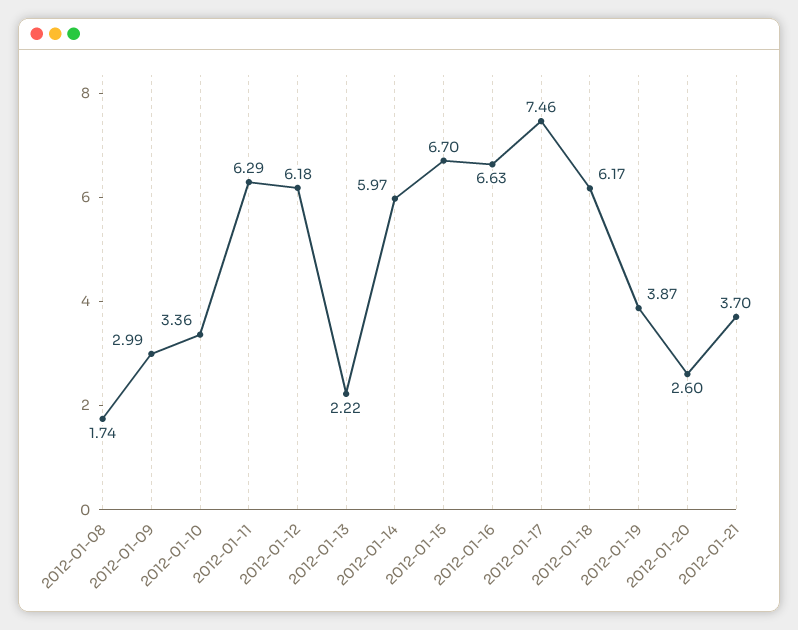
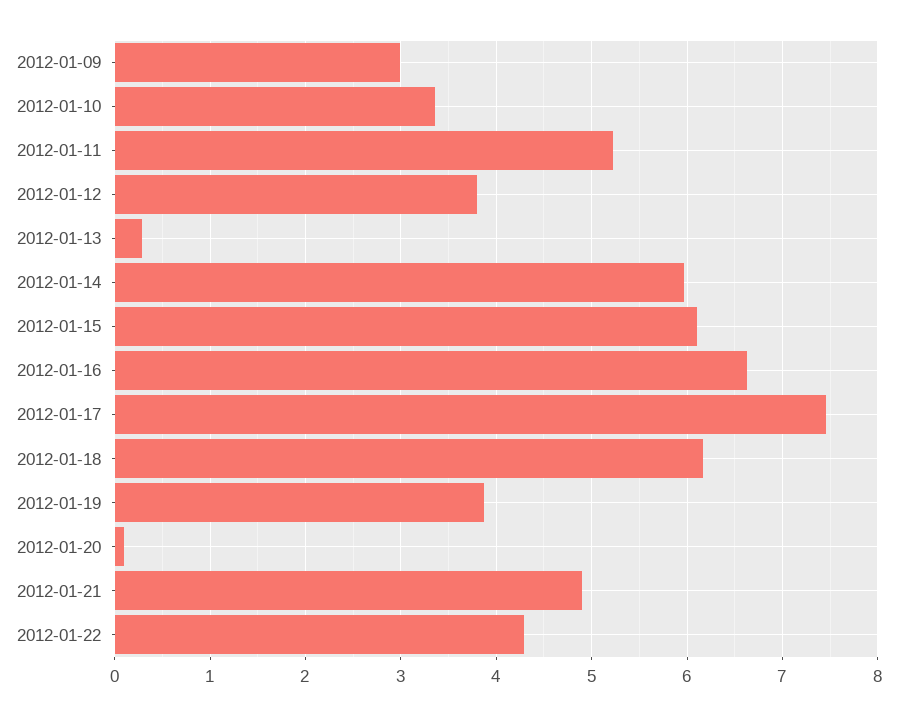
2012-01-08: 1.74 -> none
2012-01-11: 6.29 -> 5.2
2012-01-12: 6.18 -> 3.8
2012-01-13: 2.22 -> 0.3
2012-01-15: 6.7 -> 6.1
2012-01-20: 2.6 -> 0.1
2012-01-21: 3.7 -> 4.9
2012-01-22: none -> 4.3

